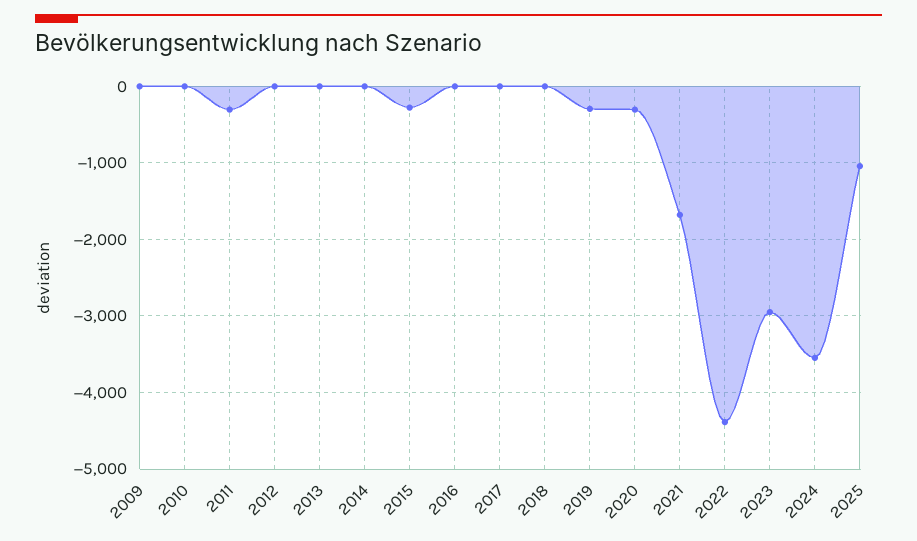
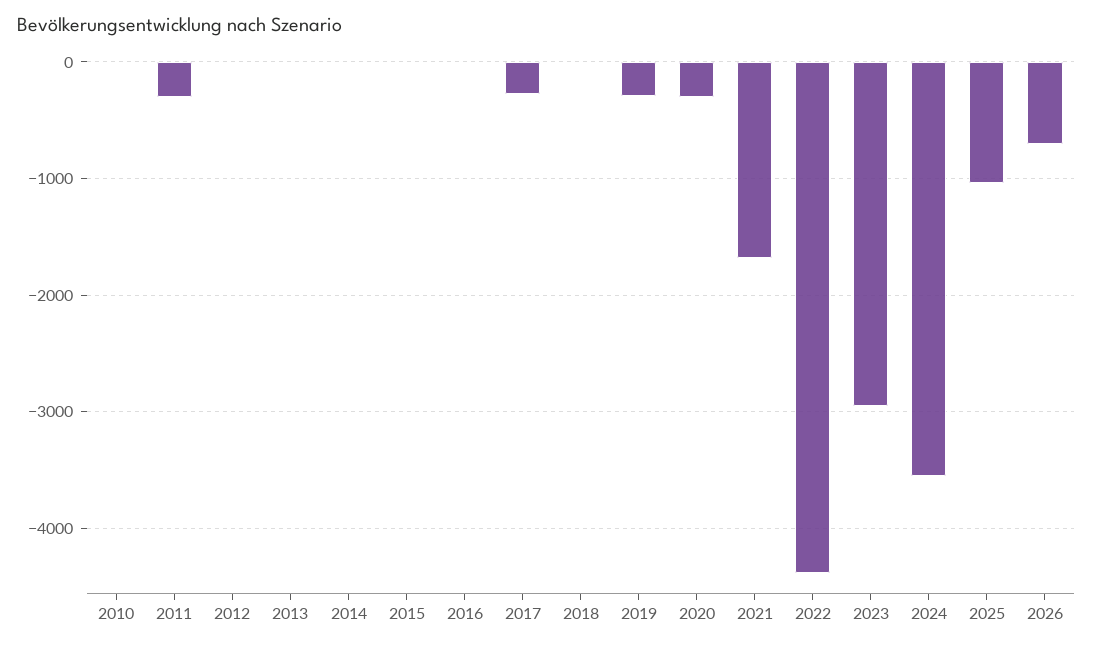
2009: 0 -> none
2015: -300 -> 0
2017: 0 -> -300
2026: none -> -700

